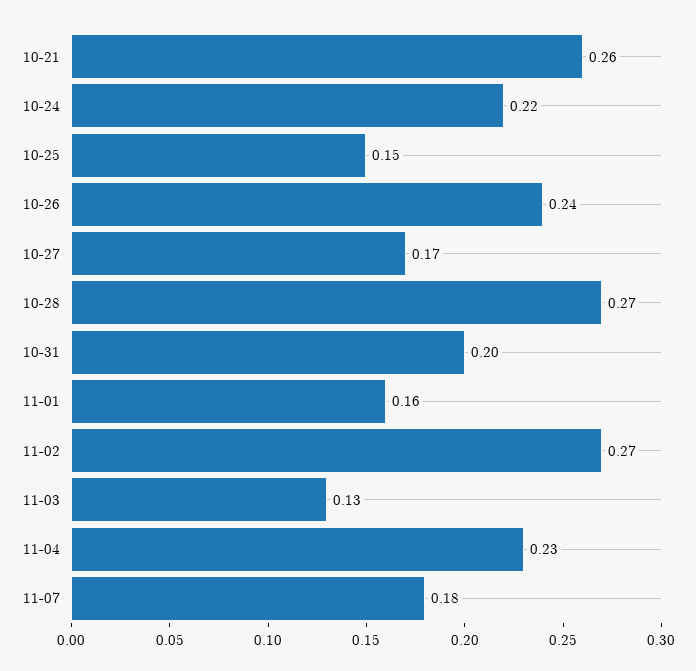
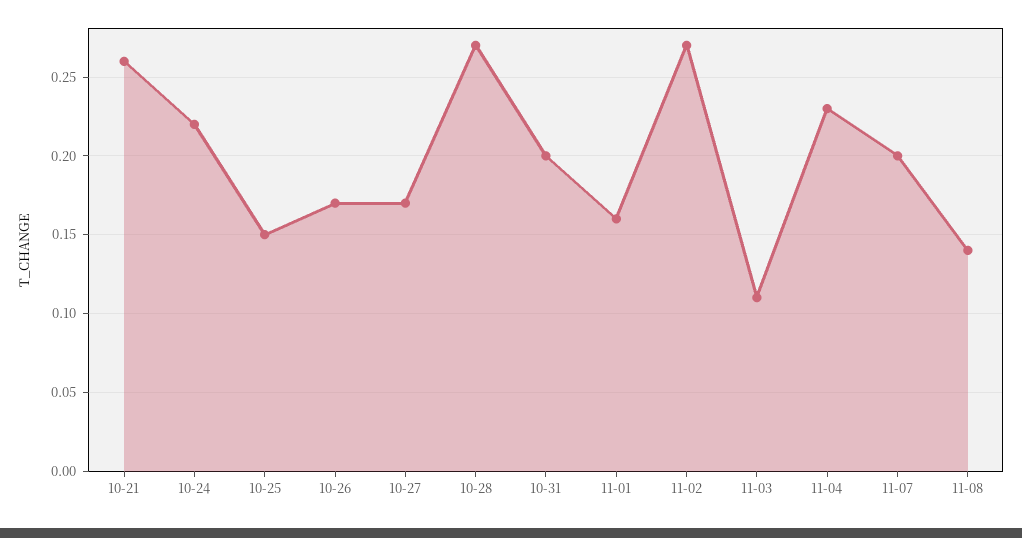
10-26: 0.24 -> 0.17
11-03: 0.13 -> 0.11
11-07: 0.18 -> 0.2
11-08: none -> 0.14

